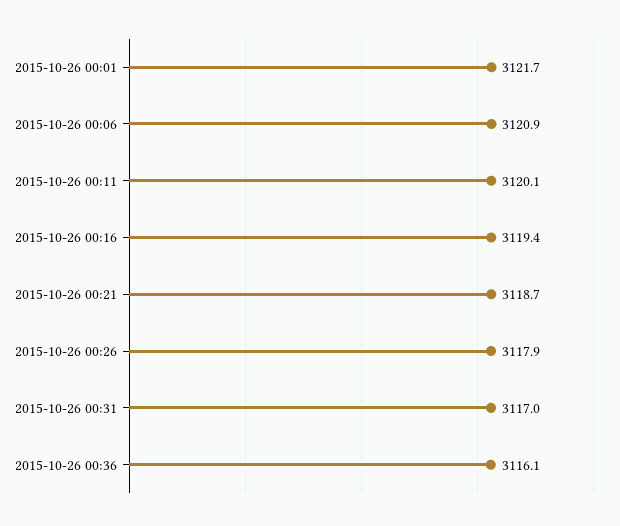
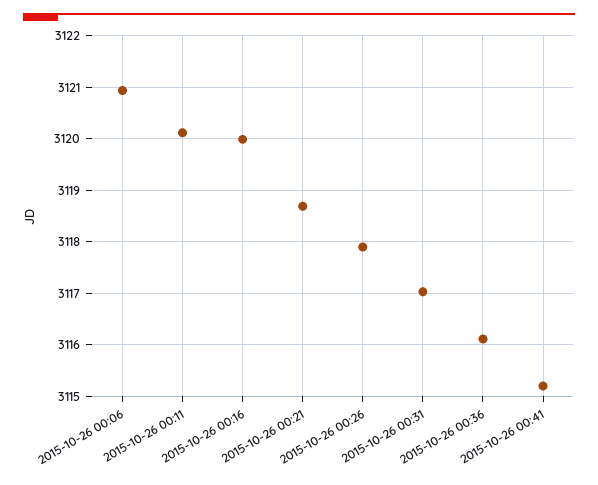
2015-10-26 00:01: 3121.7 -> none
2015-10-26 00:16: 3119.4 -> 3120
2015-10-26 00:41: none -> 3115.2

